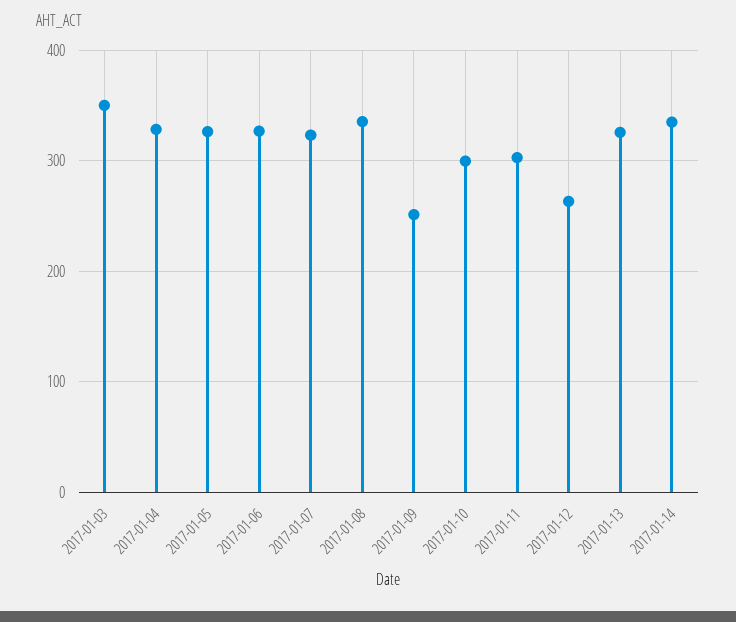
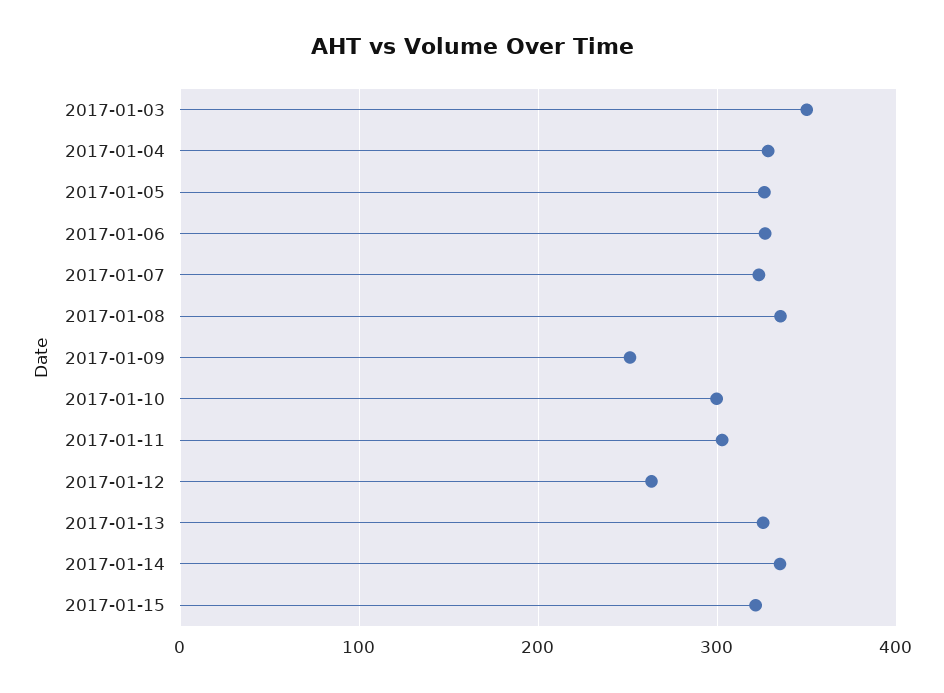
2017-01-15: none -> 320

